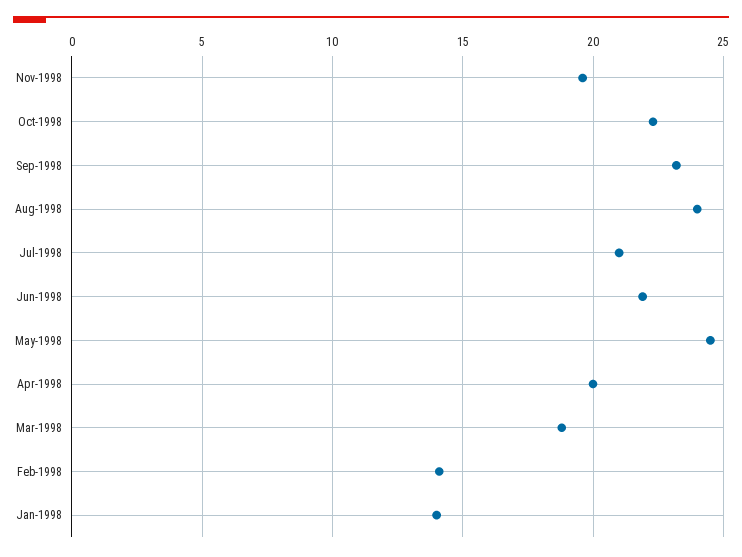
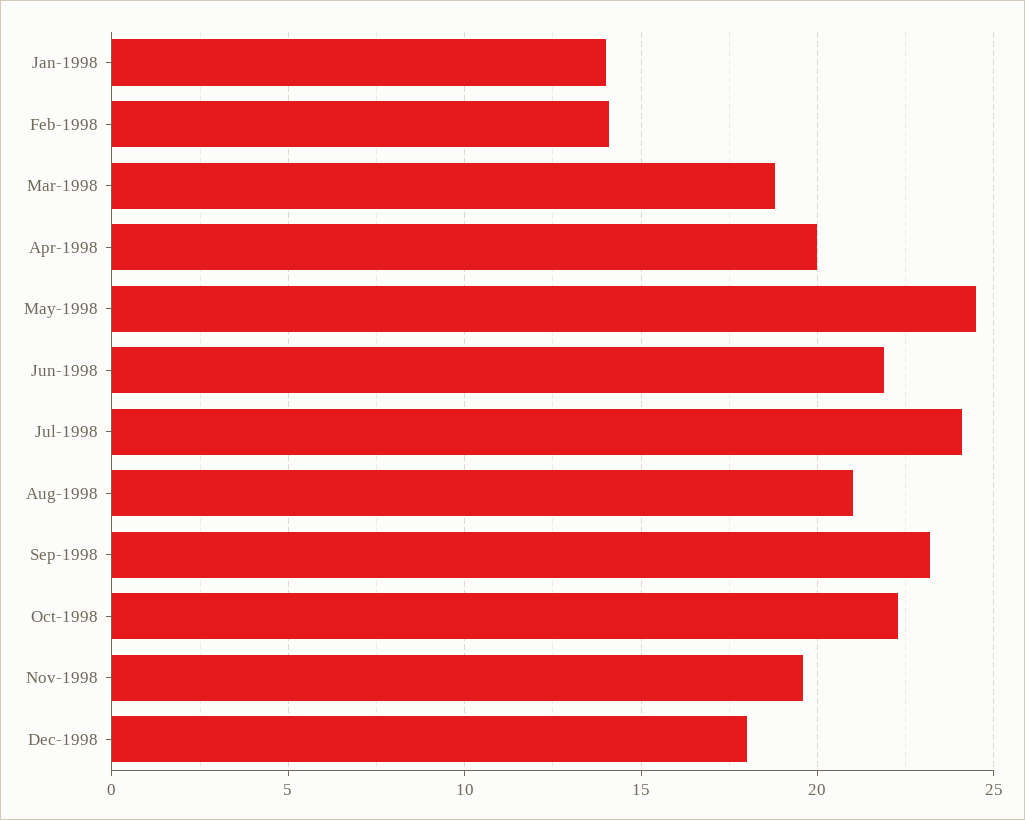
Aug-1998: 24 -> 21
Jul-1998: 21 -> 24
Dec-1998: none -> 18

